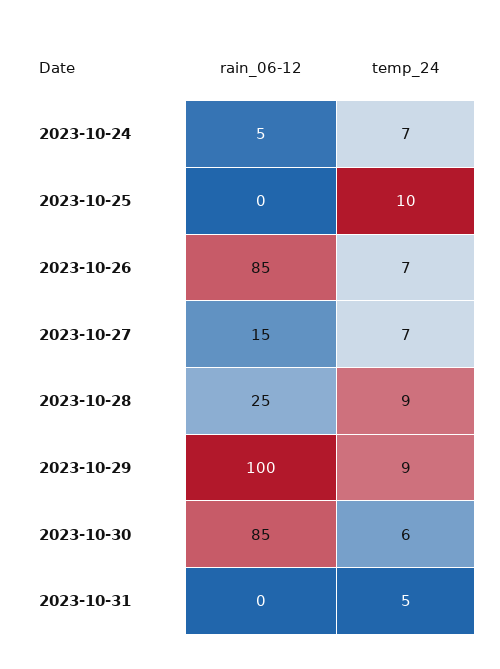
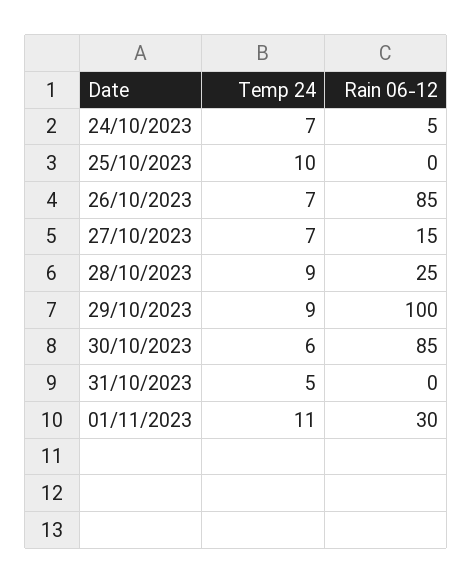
temp_24, 01/11/2023: none -> 11
rain_06-12, 01/11/2023: none -> 30

